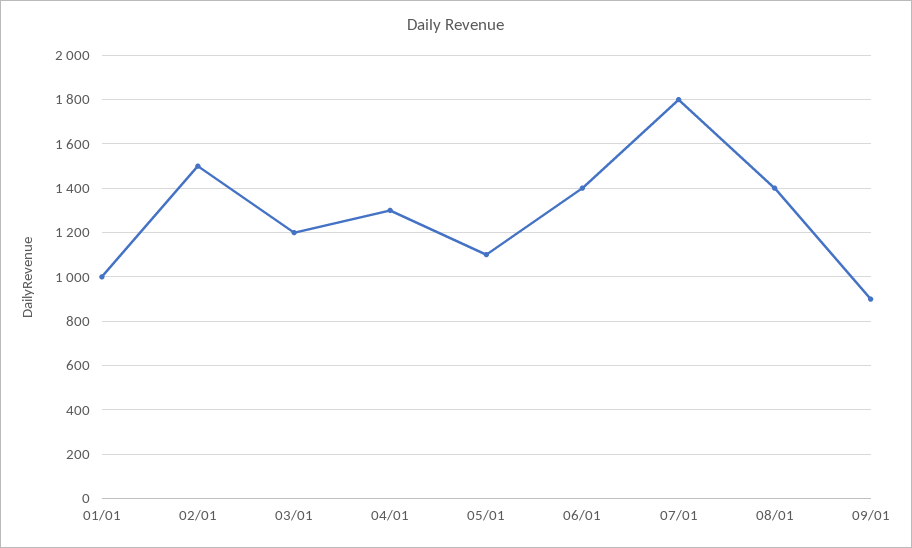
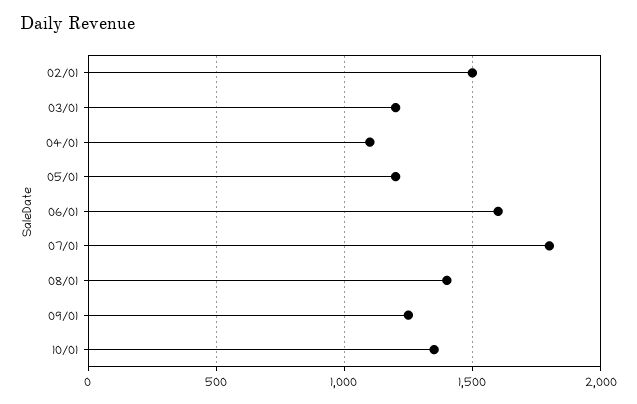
01/01: 1000 -> none
04/01: 1300 -> 1100
05/01: 1100 -> 1200
06/01: 1400 -> 1600
09/01: 900 -> 1250
10/01: none -> 1350

